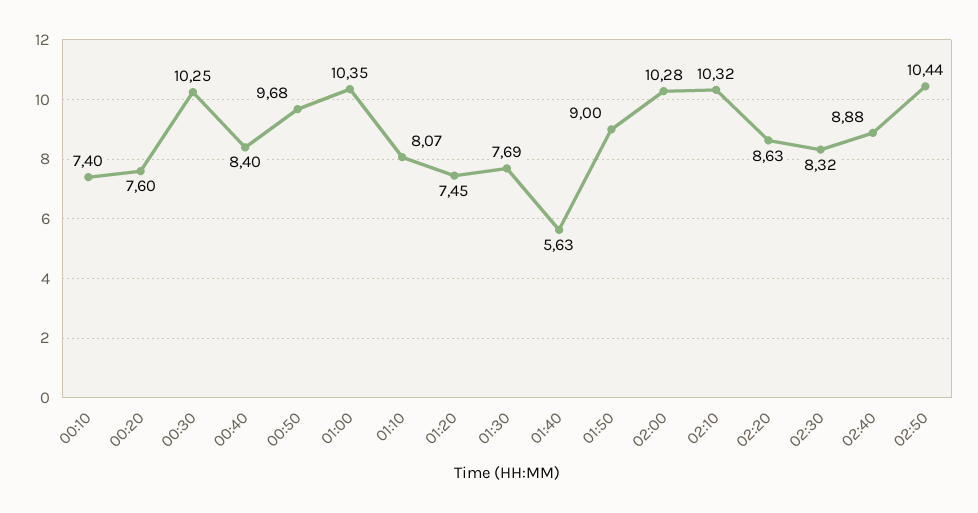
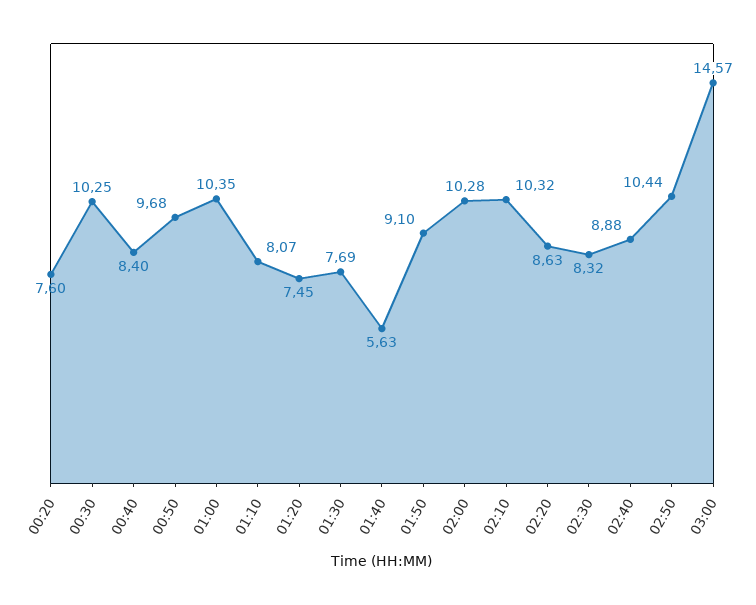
00:10: 7.4 -> none
01:50: 9 -> 9.1
03:00: none -> 14.57

